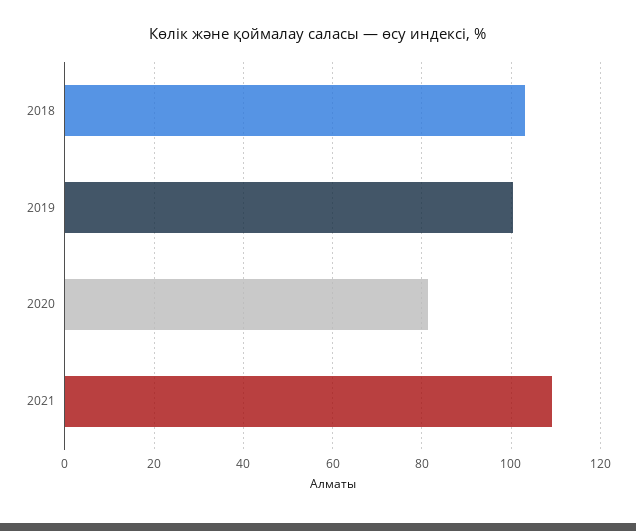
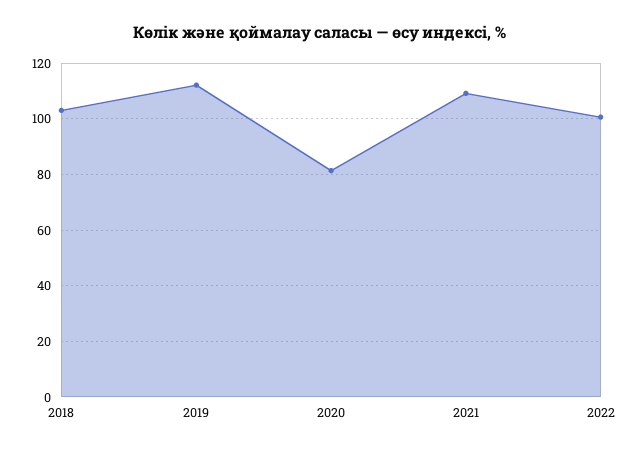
2019: 100 -> 112.5
2022: none -> 100

